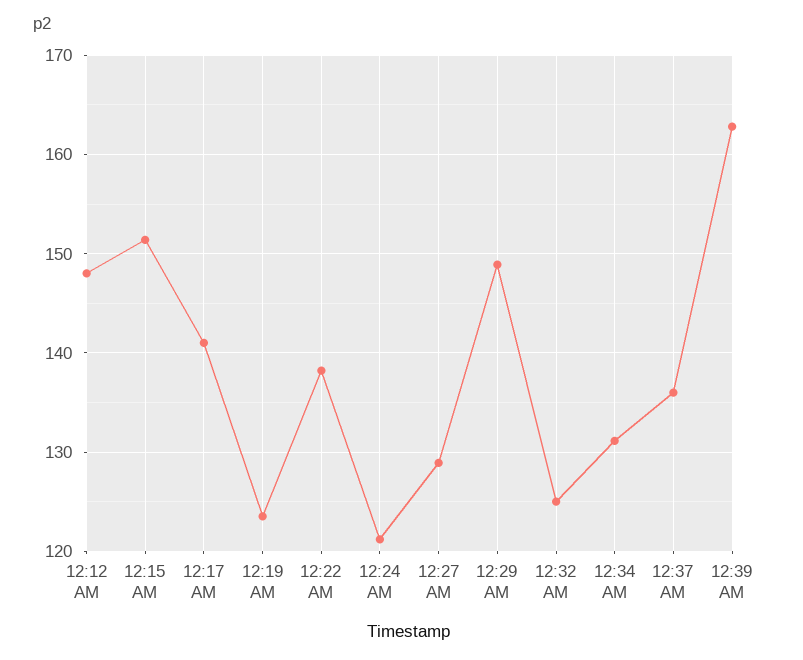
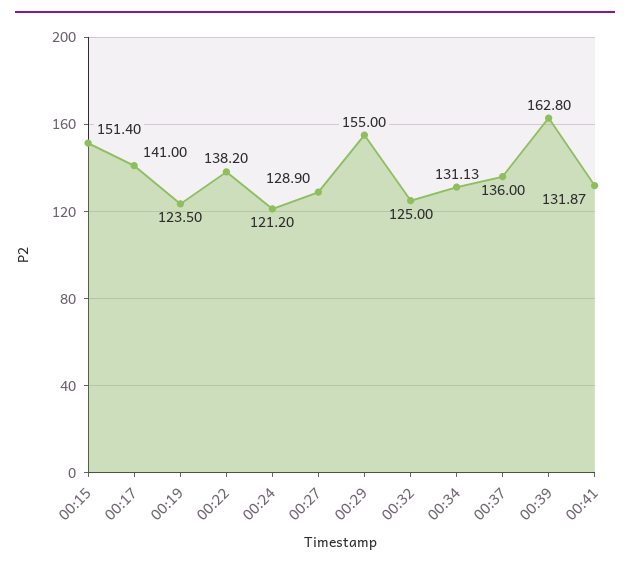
12:12 AM: 148 -> none
12:29 AM: 149 -> 155
00:41: none -> 131.87

